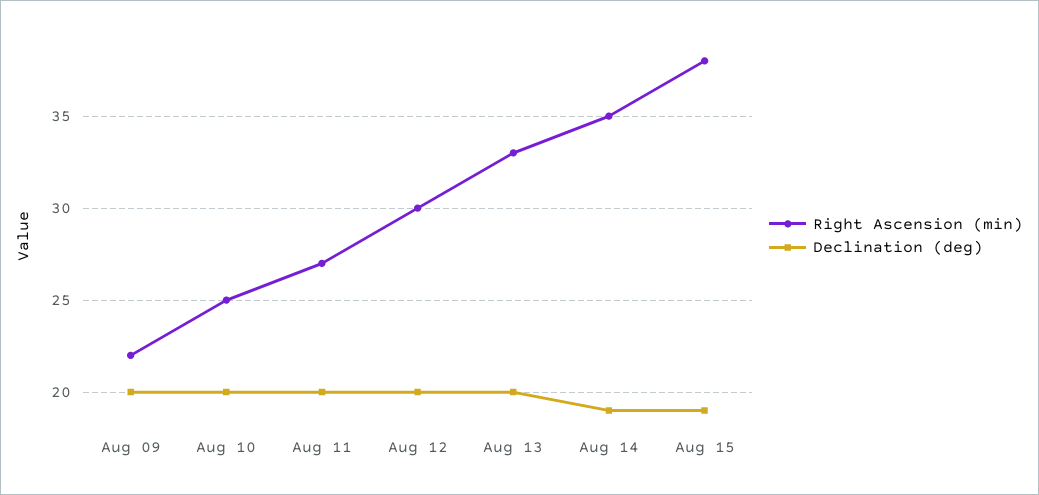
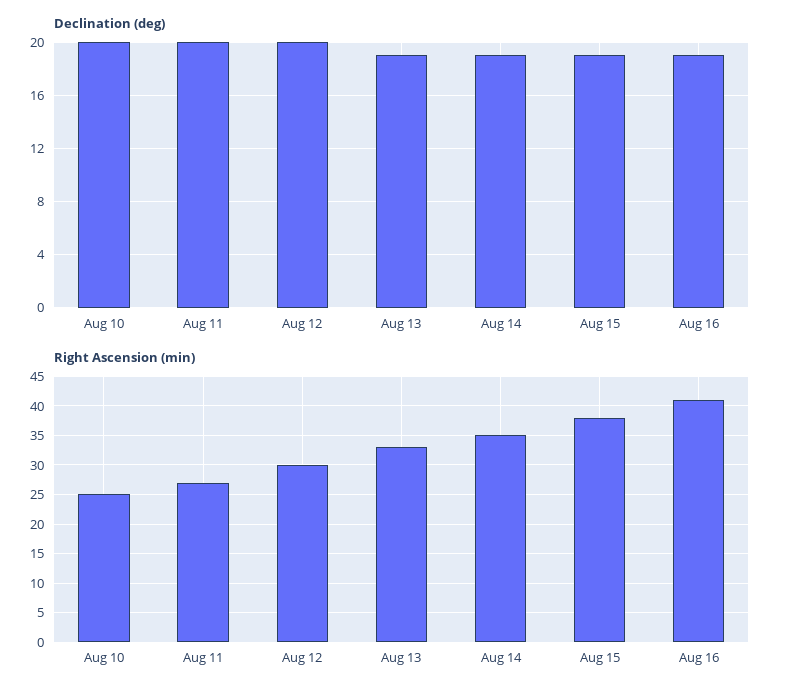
Right Ascension (min), Aug 09: 22 -> none
Declination (deg), Aug 09: 20 -> none
Declination (deg), Aug 13: 20 -> 19
Declination (deg), Aug 16: none -> 19
Right Ascension (min), Aug 16: none -> 40

